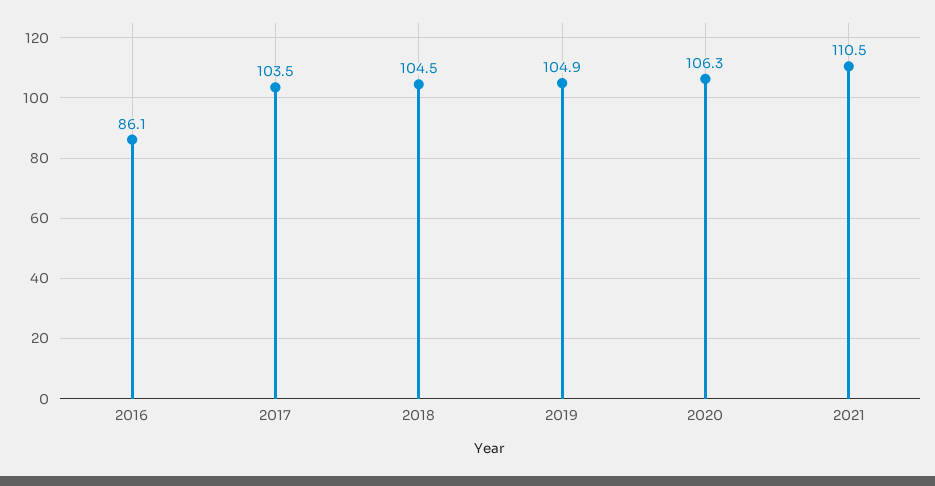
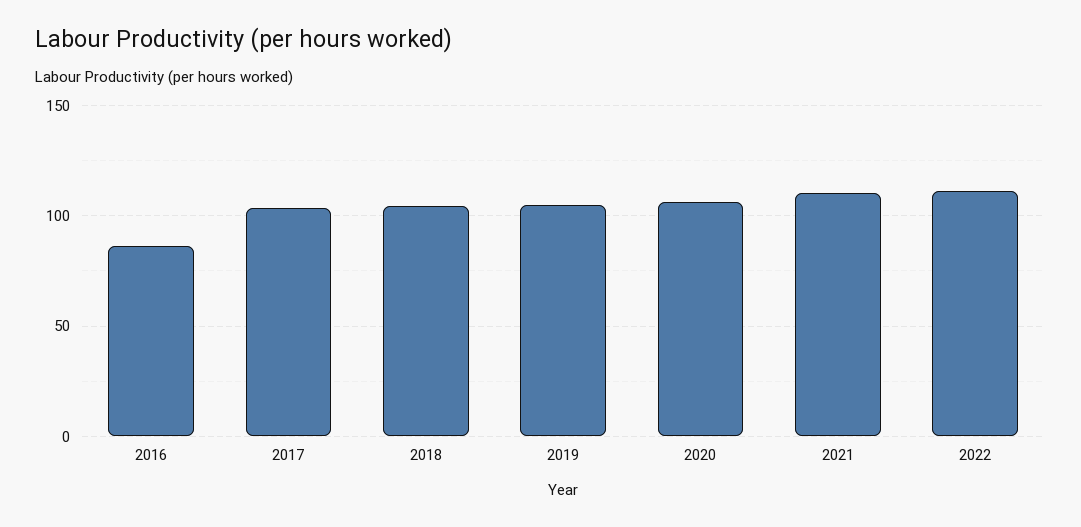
2022: none -> 110

